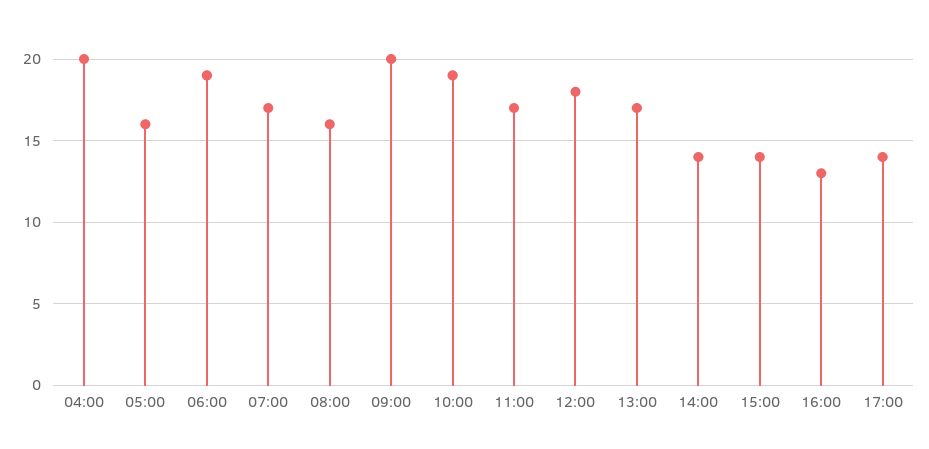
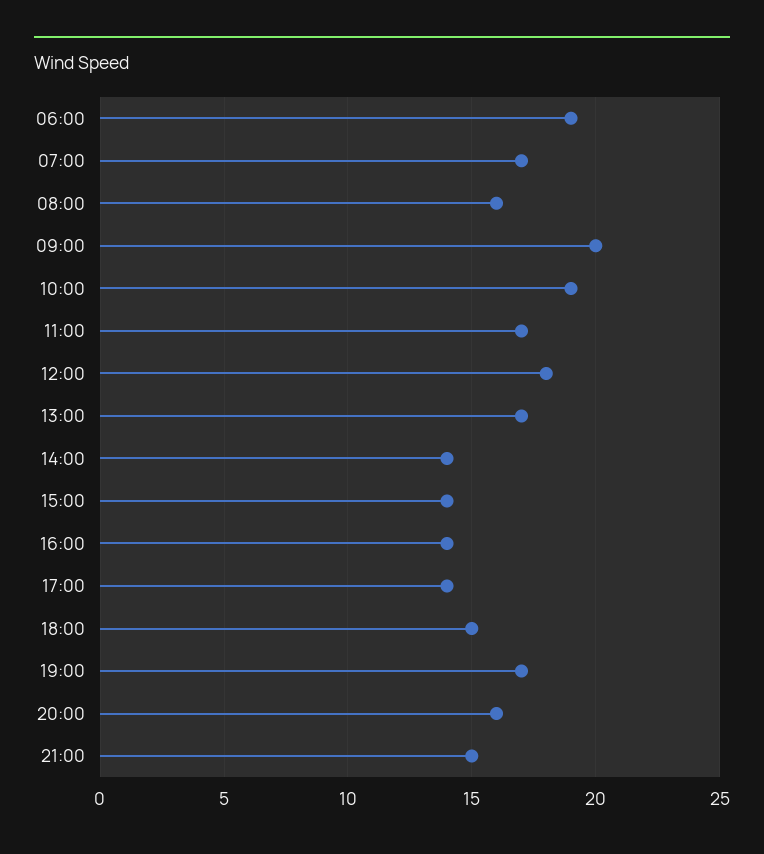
04:00: 20 -> none
05:00: 16 -> none
16:00: 13 -> 14
18:00: none -> 15
19:00: none -> 17
20:00: none -> 16
21:00: none -> 15

